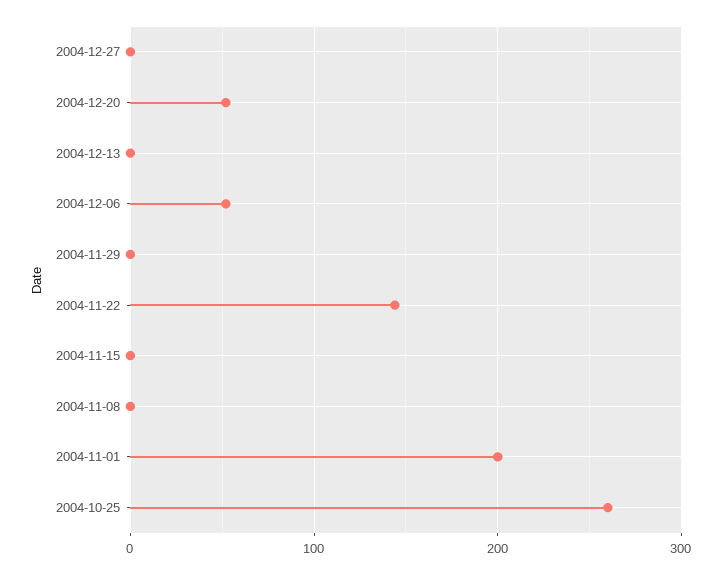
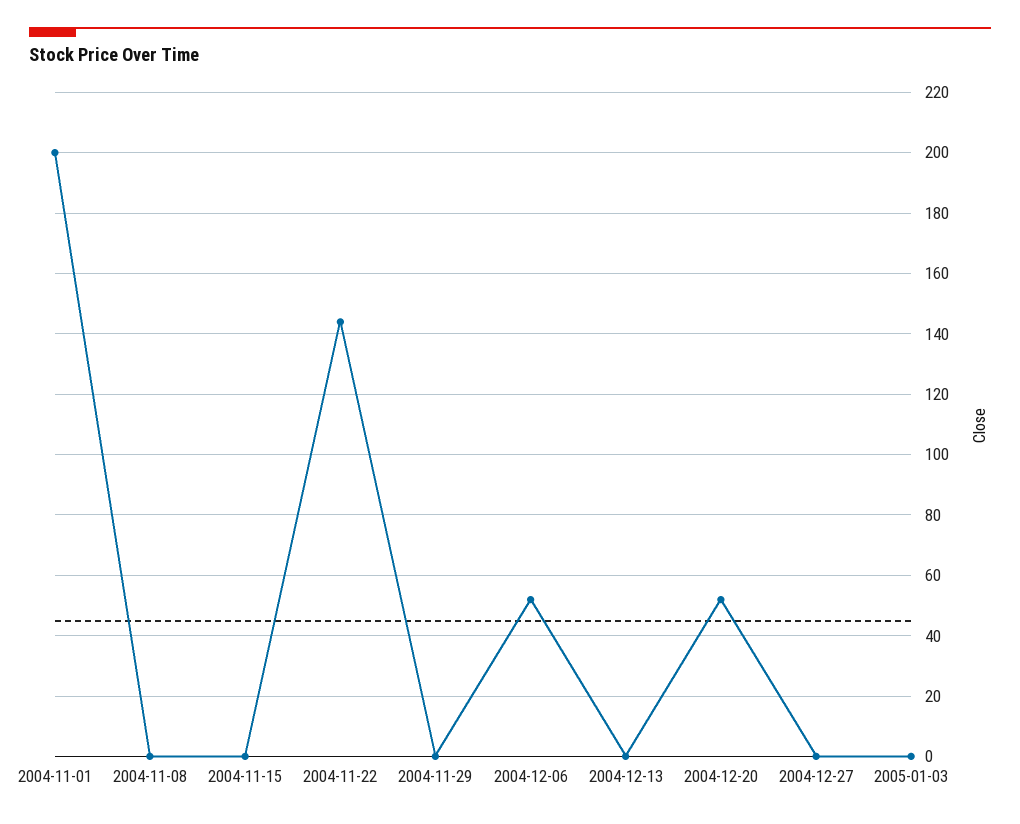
2004-10-25: 260 -> none
2005-01-03: none -> 0

